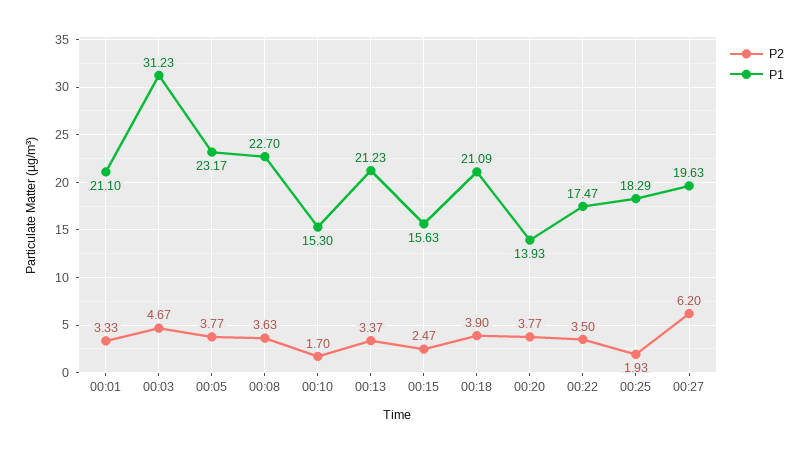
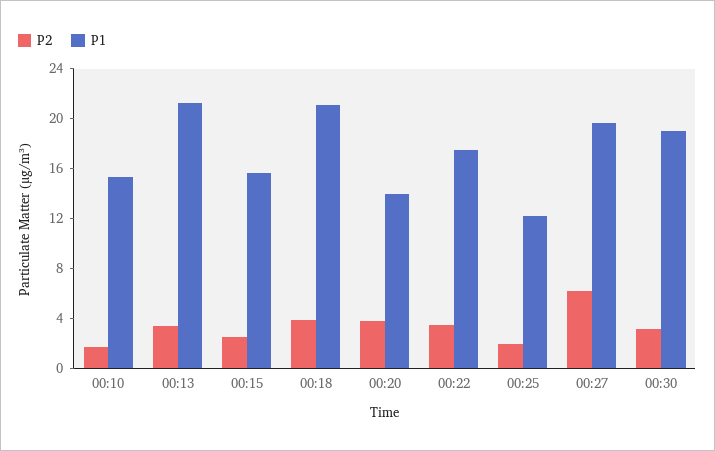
P2, 00:01: 3.33 -> none
P1, 00:01: 21.1 -> none
P2, 00:03: 4.67 -> none
P1, 00:03: 31.23 -> none
P2, 00:05: 3.77 -> none
P1, 00:05: 23.17 -> none
P2, 00:08: 3.63 -> none
P1, 00:08: 22.7 -> none
P1, 00:25: 18.29 -> 12
P2, 00:30: none -> 3
P1, 00:30: none -> 19

